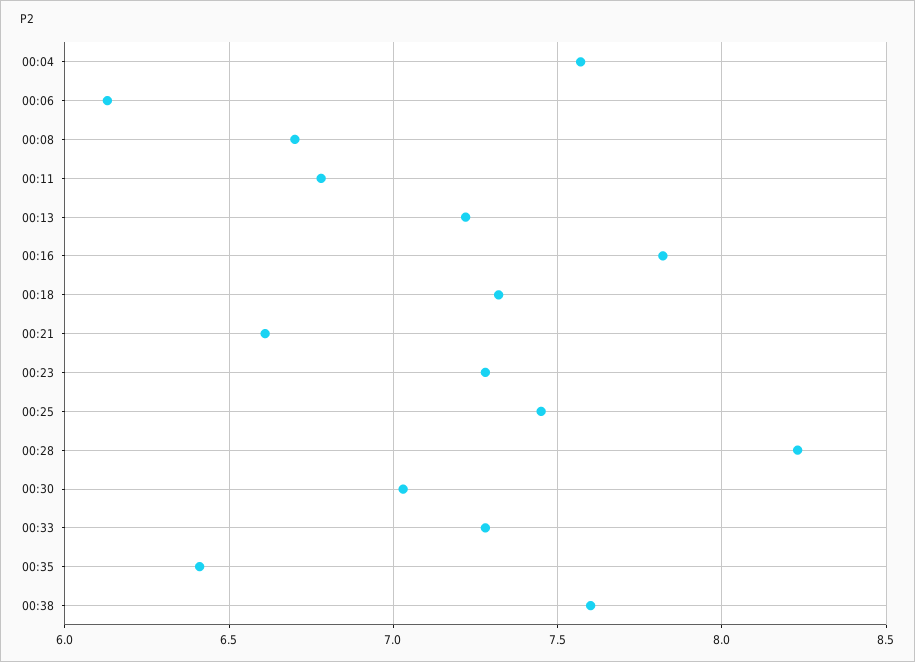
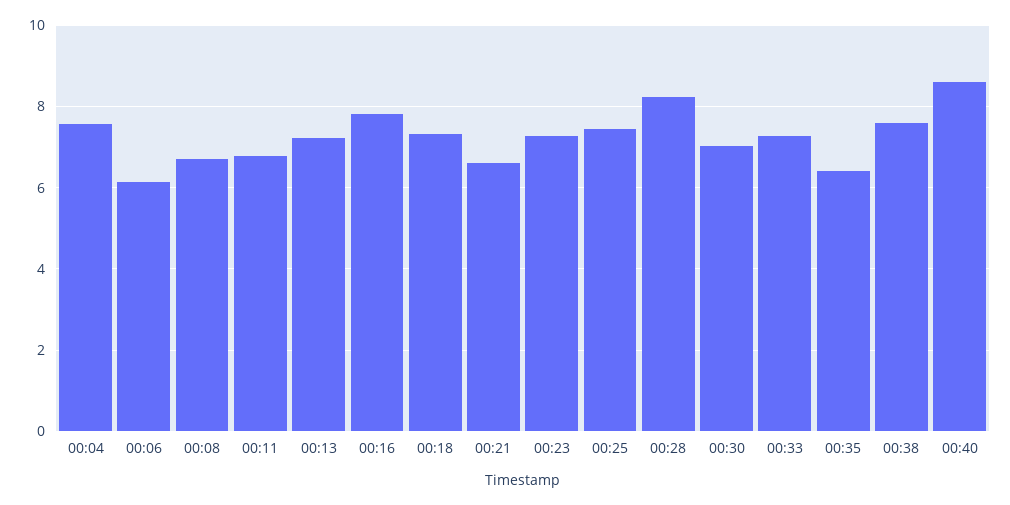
00:40: none -> 8.6

